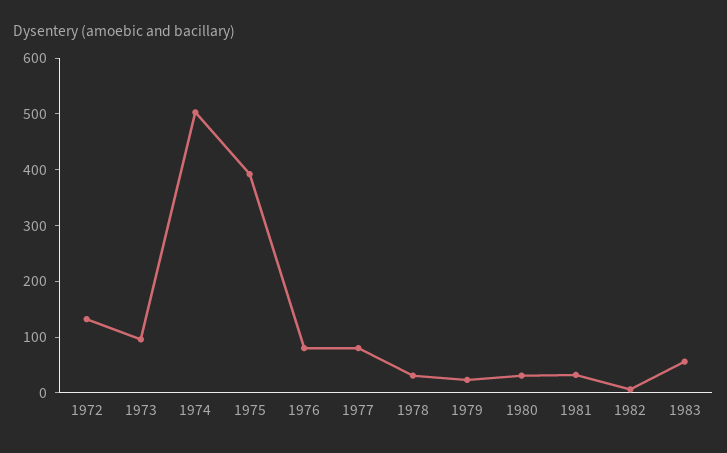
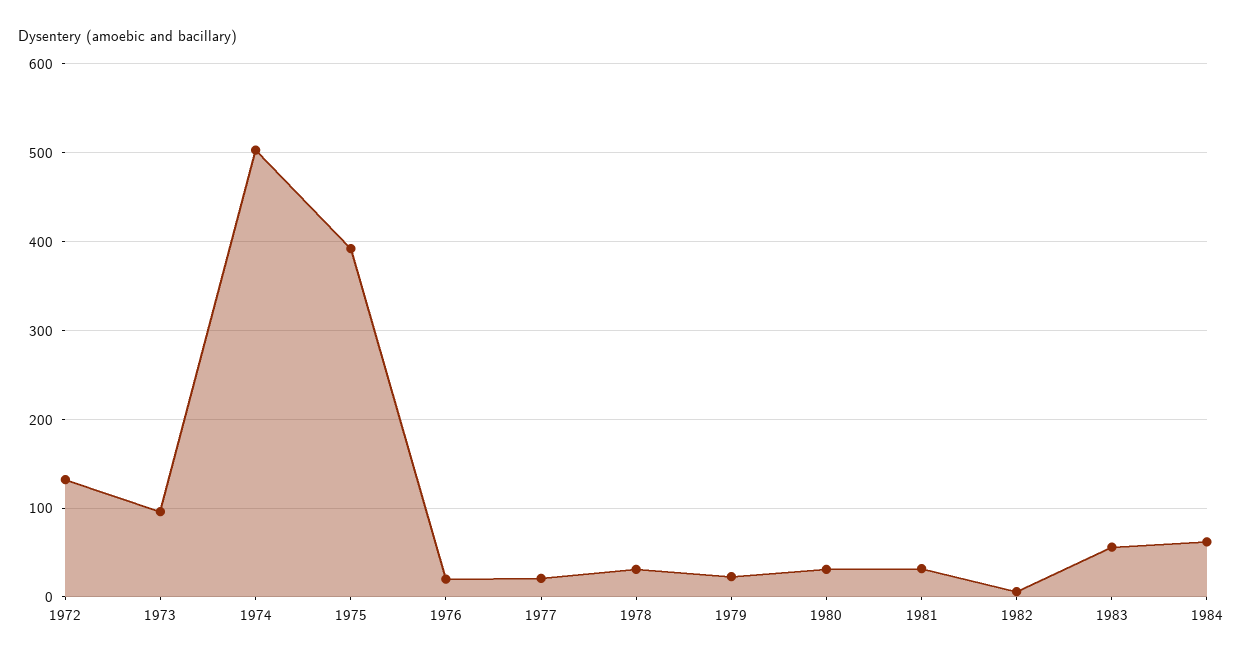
1976: 80 -> 20
1977: 80 -> 20
1984: none -> 60

